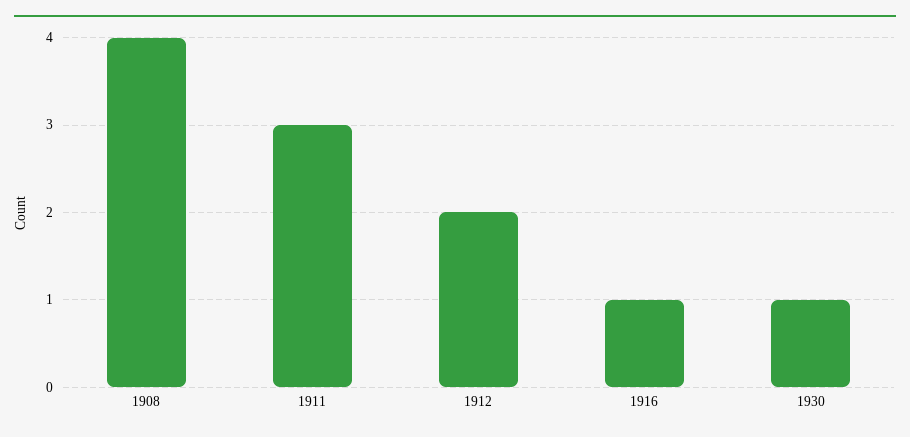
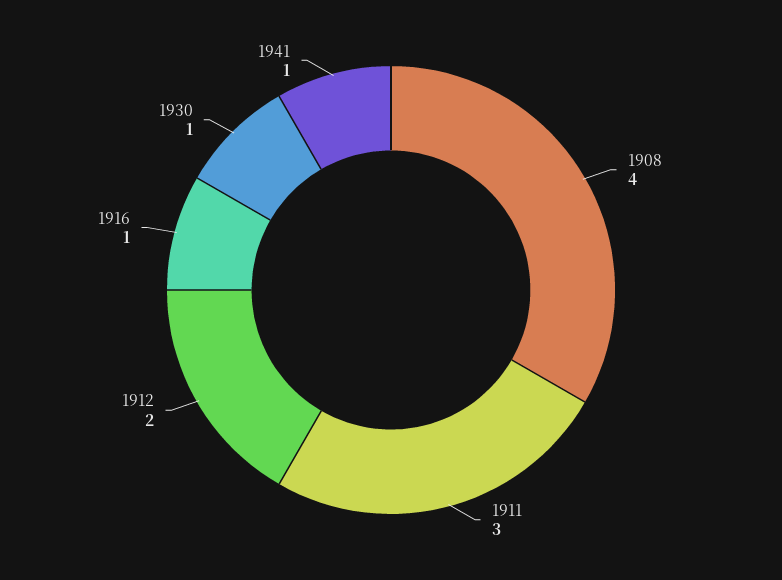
1941: none -> 1

